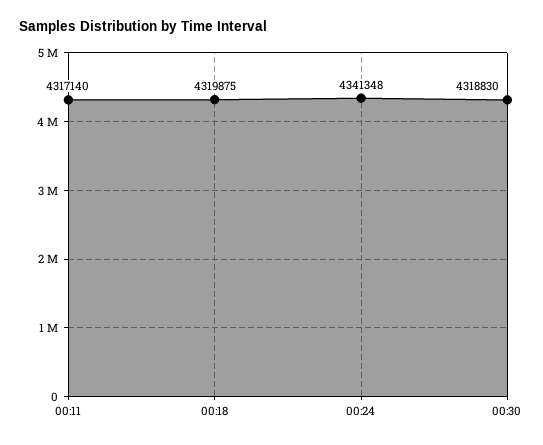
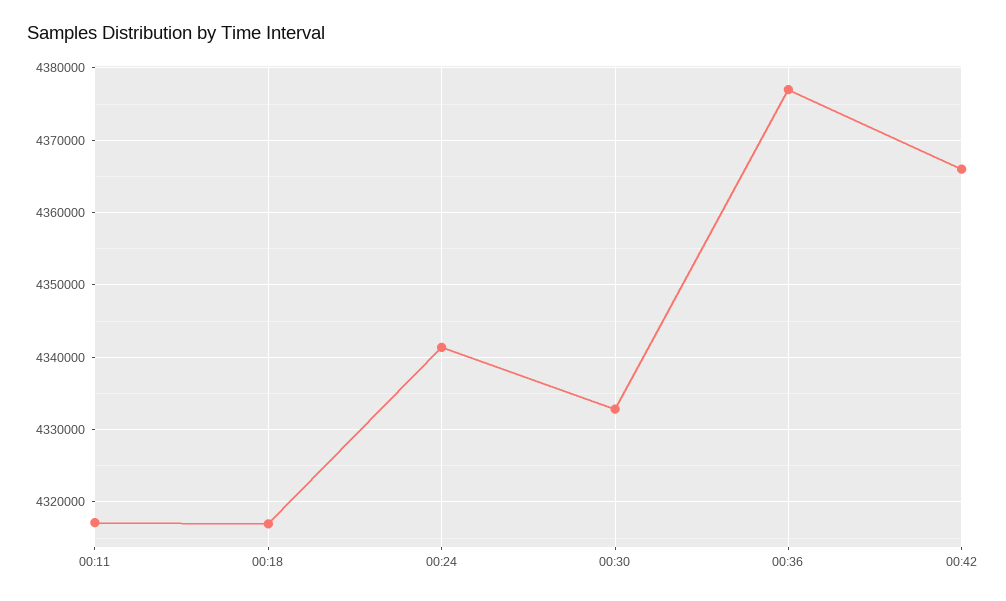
00:18: 4319875 -> 4317000
00:30: 4318830 -> 4333000
00:36: none -> 4377000
00:42: none -> 4366000

